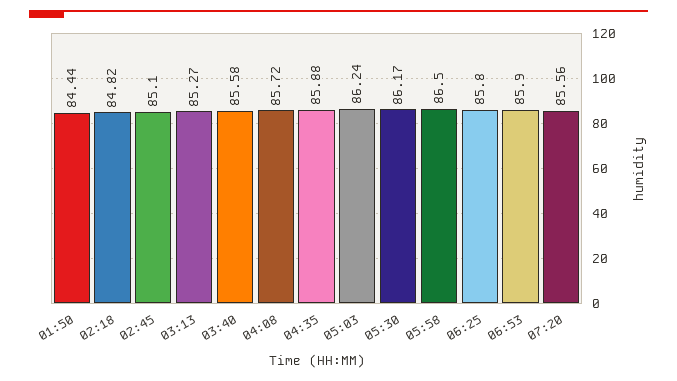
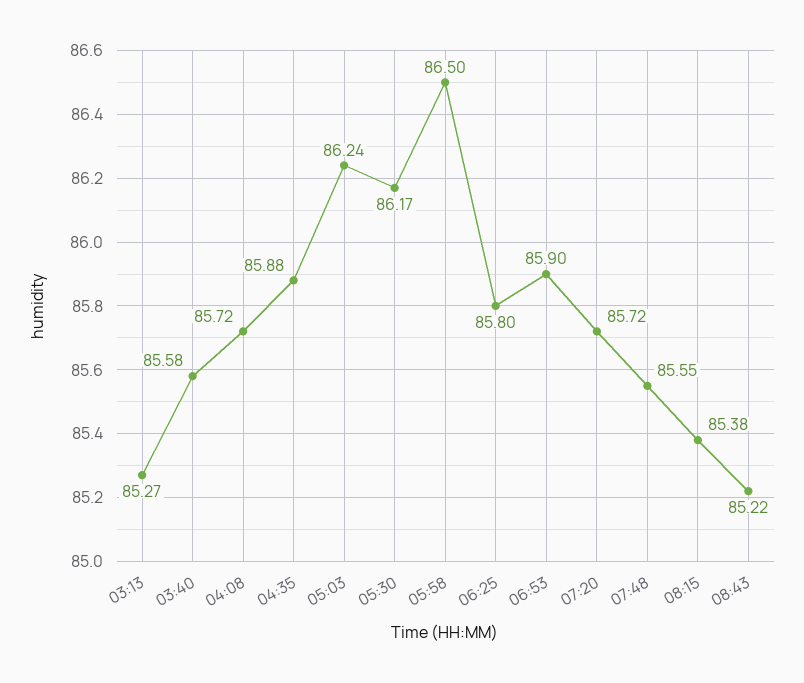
01:50: 84.44 -> none
02:18: 84.82 -> none
02:45: 85.1 -> none
07:20: 85.56 -> 85.72
07:48: none -> 85.55
08:15: none -> 85.38
08:43: none -> 85.22

